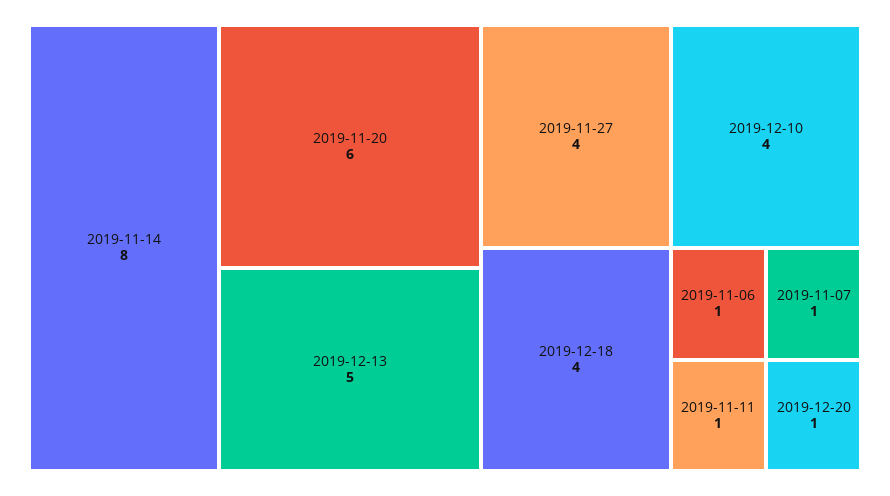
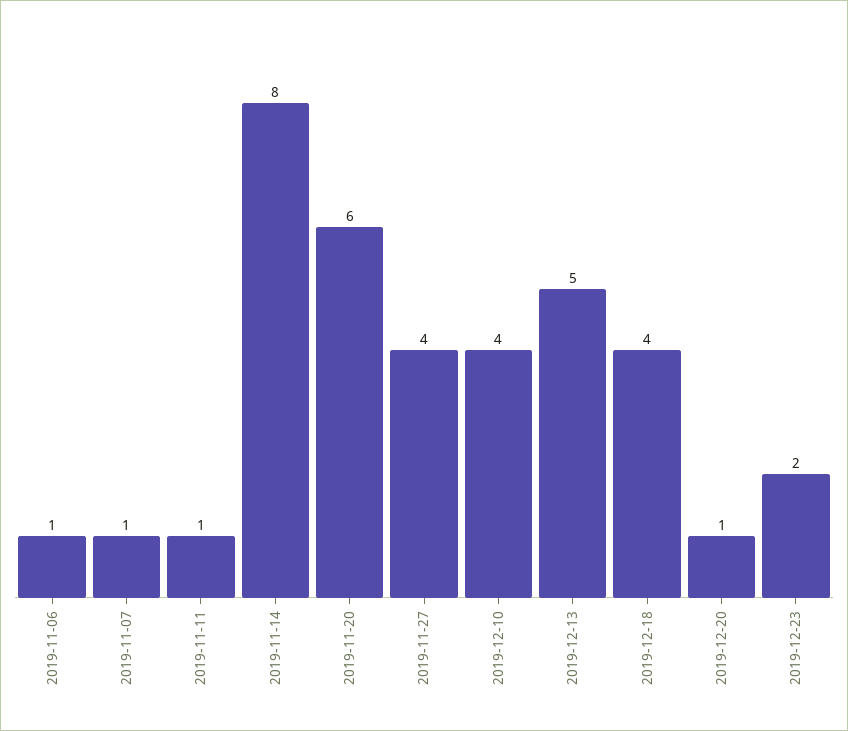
2019-12-23: none -> 2

